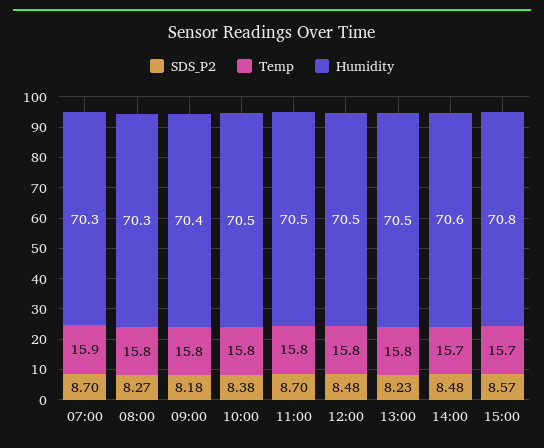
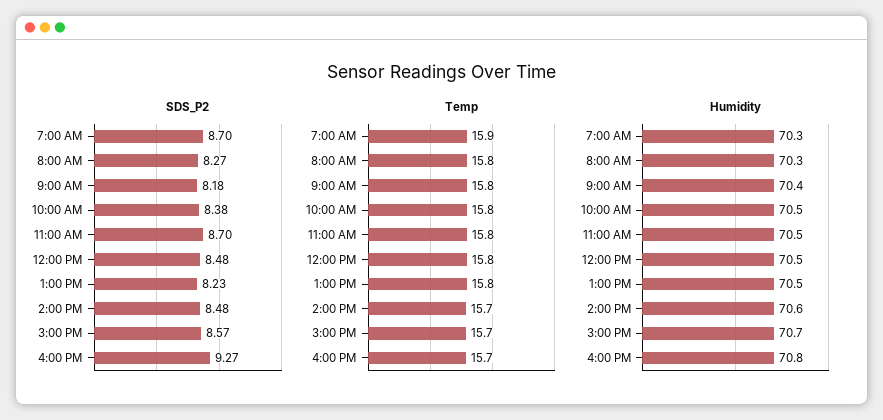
Humidity, 15:00: 70.8 -> 70.7
SDS_P2, 4:00 PM: none -> 9.27
Temp, 4:00 PM: none -> 15.7
Humidity, 4:00 PM: none -> 70.8

